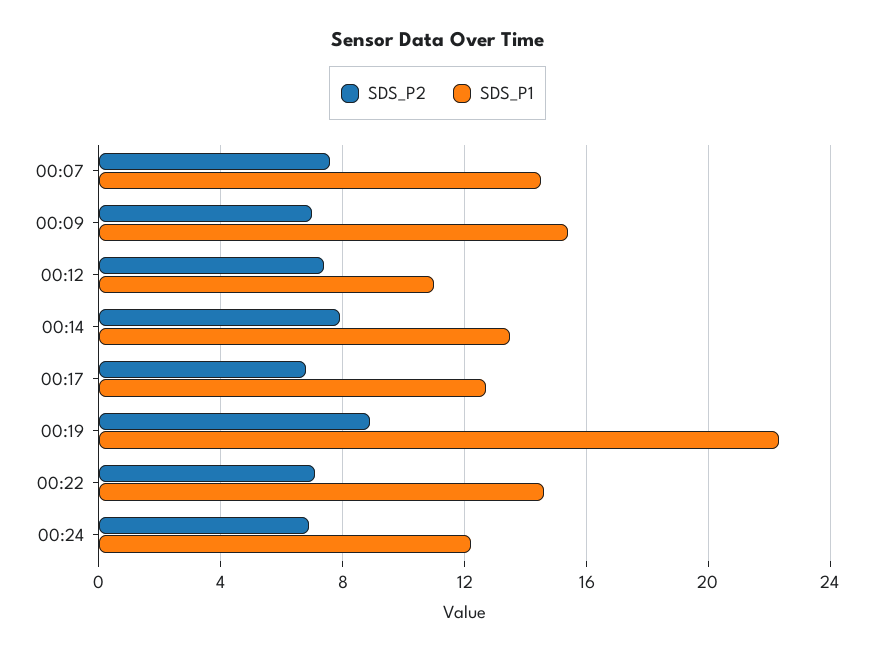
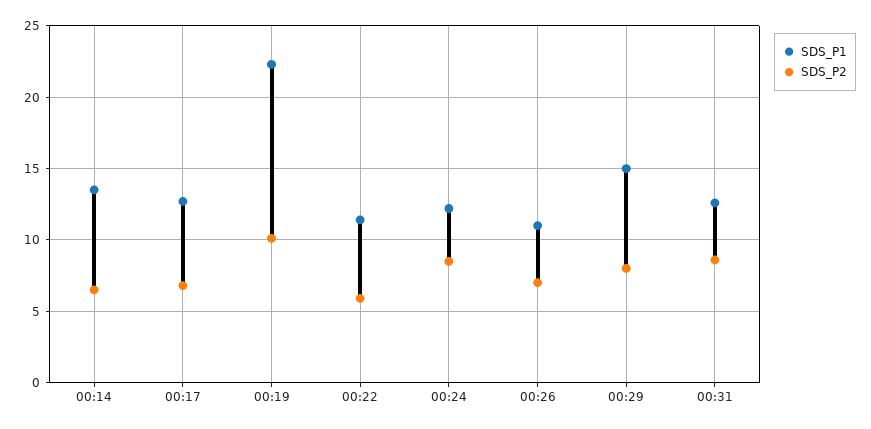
SDS_P2, 00:07: 7.5 -> none
SDS_P1, 00:07: 14.5 -> none
SDS_P2, 00:09: 7 -> none
SDS_P1, 00:09: 15.5 -> none
SDS_P2, 00:12: 7.5 -> none
SDS_P1, 00:12: 11 -> none
SDS_P2, 00:14: 8 -> 6.5
SDS_P2, 00:19: 9 -> 10
SDS_P2, 00:22: 7 -> 6
SDS_P1, 00:22: 14.5 -> 11.5
SDS_P2, 00:24: 7 -> 8.5
SDS_P1, 00:26: none -> 11
SDS_P2, 00:26: none -> 7
SDS_P1, 00:29: none -> 15
SDS_P2, 00:29: none -> 8
SDS_P1, 00:31: none -> 12.5
SDS_P2, 00:31: none -> 8.5

